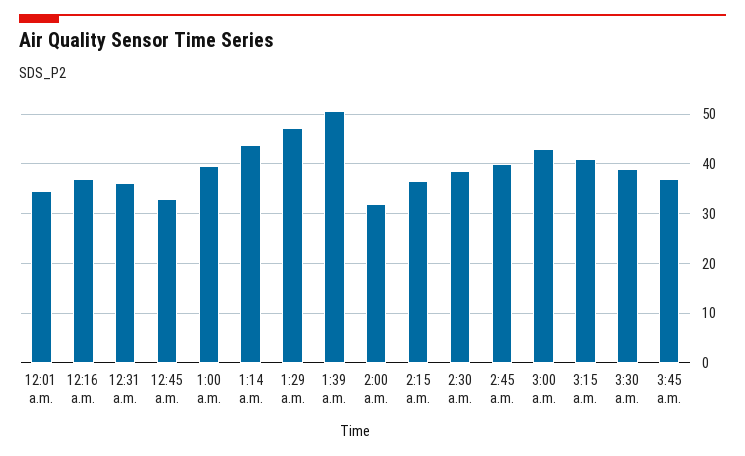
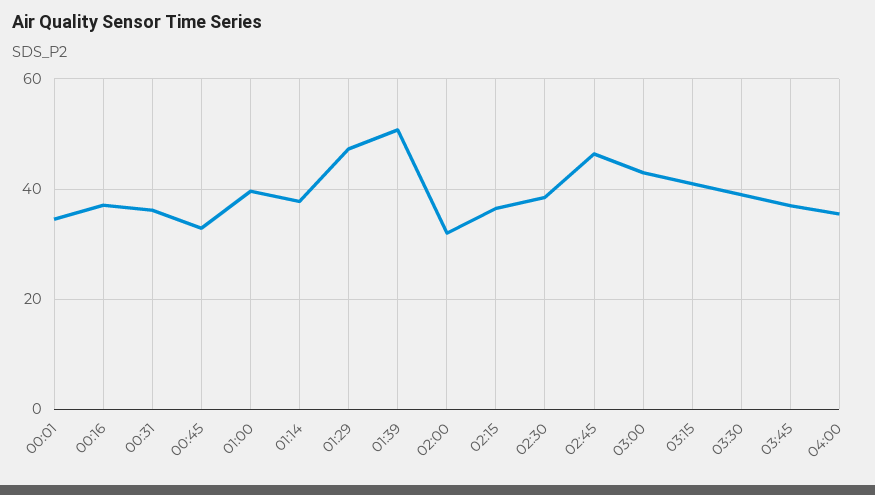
1:14 a.m.: 44 -> 38
2:45 a.m.: 40 -> 46
04:00: none -> 36

